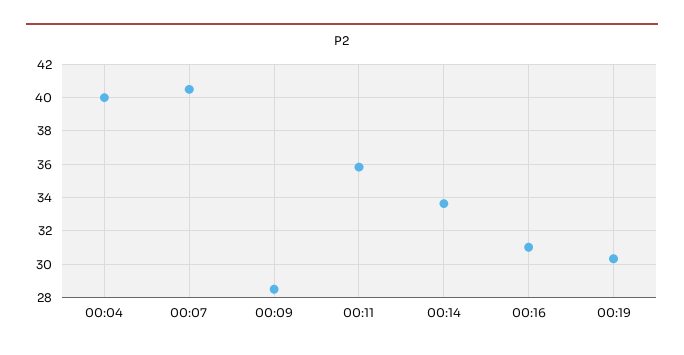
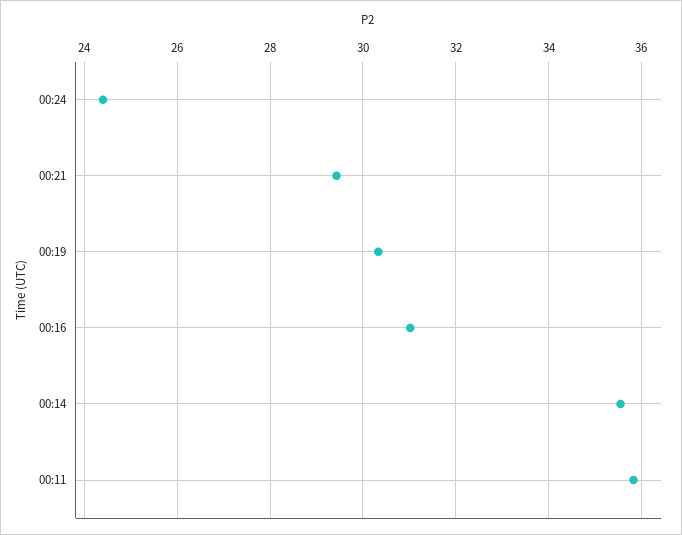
00:04: 40 -> none
00:07: 40.5 -> none
00:09: 28.5 -> none
00:14: 33.5 -> 35.6
00:24: none -> 24.4
00:21: none -> 29.4

